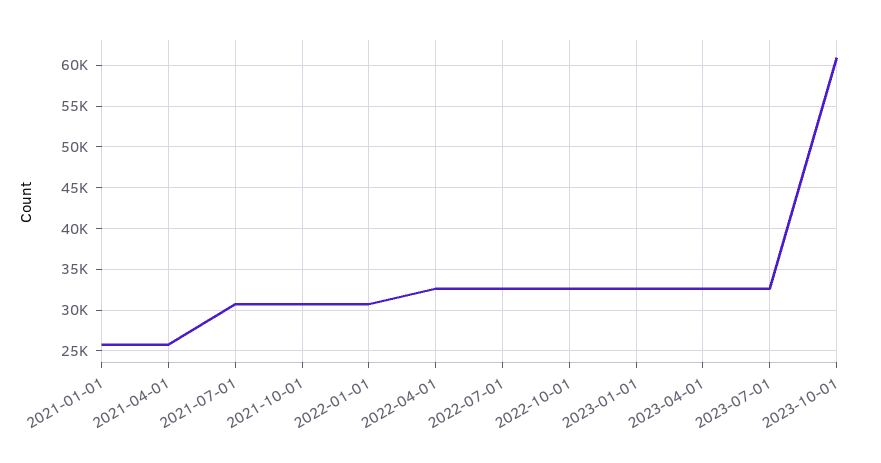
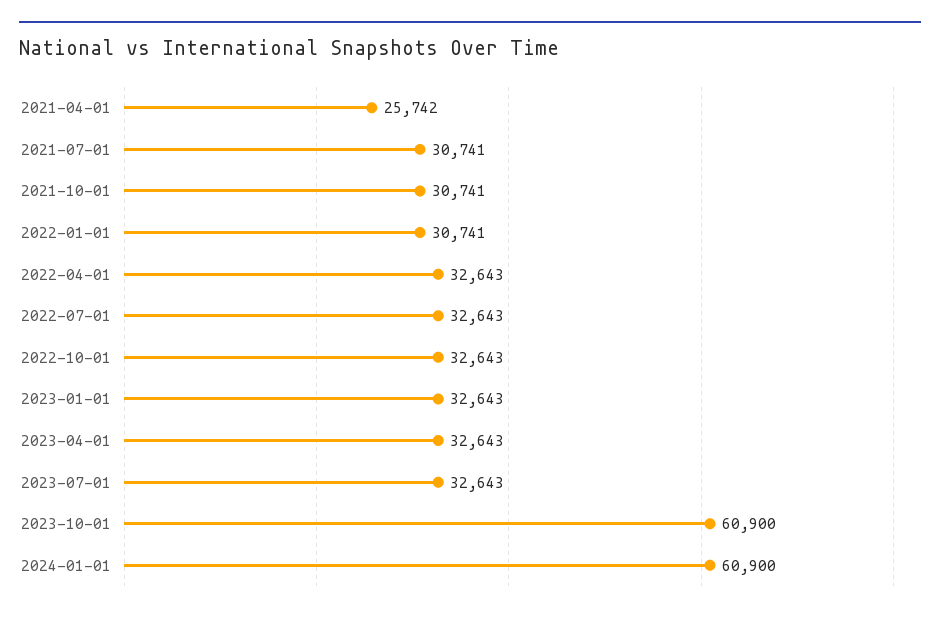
2021-01-01: 26000 -> none
2024-01-01: none -> 60900

